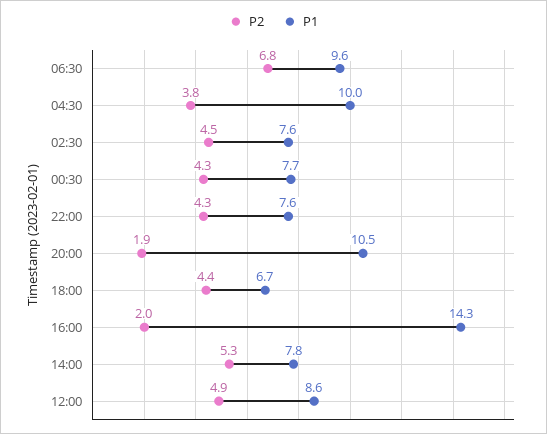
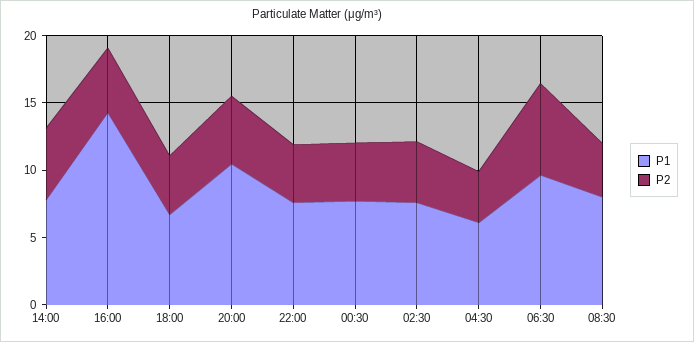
P1, 04:30: 10 -> 6
P2, 20:00: 1.9 -> 5
P2, 16:00: 2 -> 5
P2, 12:00: 4.9 -> none
P1, 12:00: 8.6 -> none
P1, 08:30: none -> 8
P2, 08:30: none -> 4

